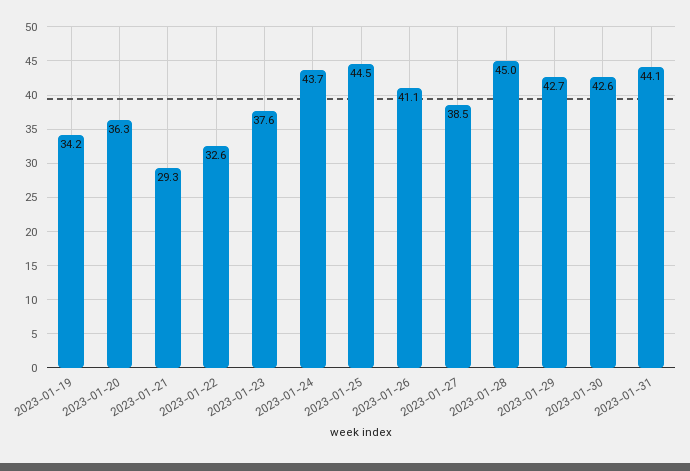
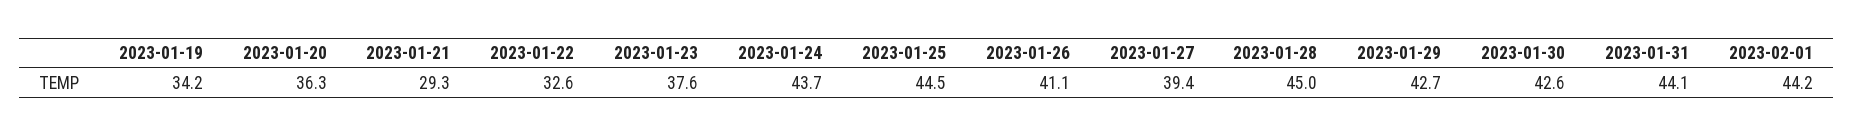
2023-01-27: 38.5 -> 39.4
2023-02-01: none -> 44.2

